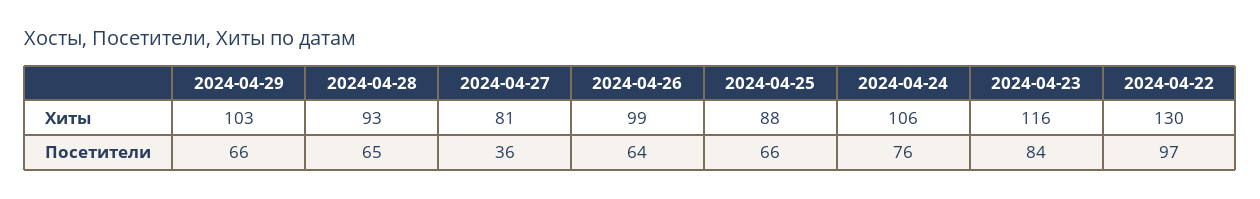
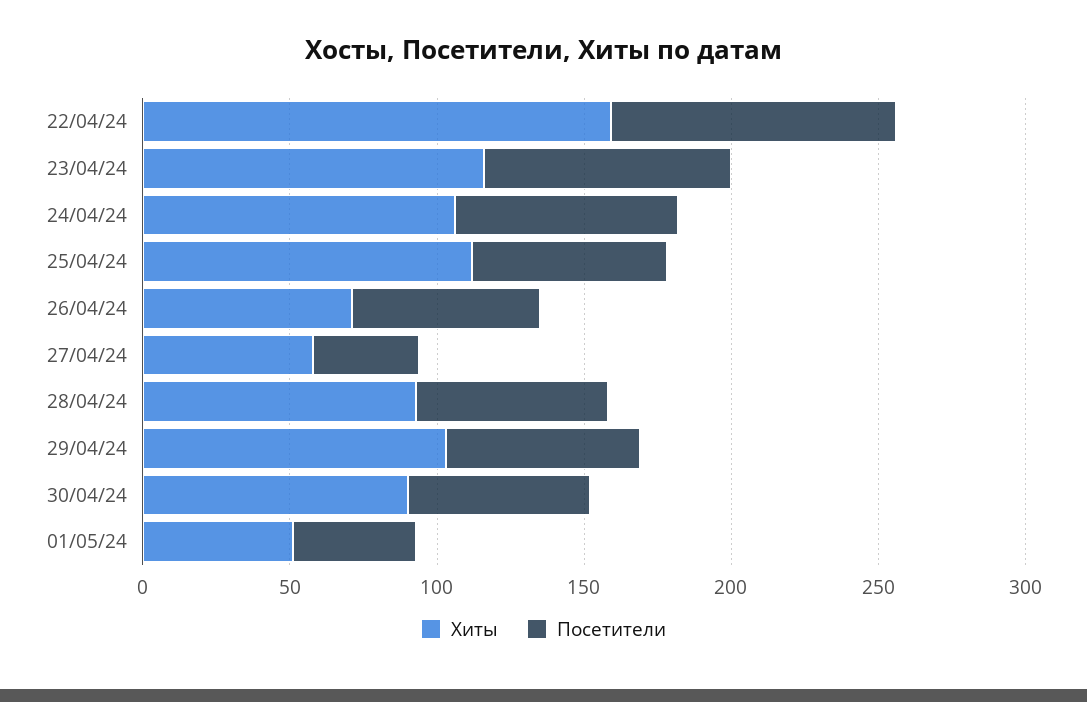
Хиты, 2024-04-27: 81 -> 60
Хиты, 2024-04-26: 99 -> 70
Хиты, 2024-04-25: 88 -> 110
Хиты, 2024-04-22: 130 -> 160
Хиты, 30/04/24: none -> 90
Посетители, 30/04/24: none -> 60
Хиты, 01/05/24: none -> 50
Посетители, 01/05/24: none -> 40

